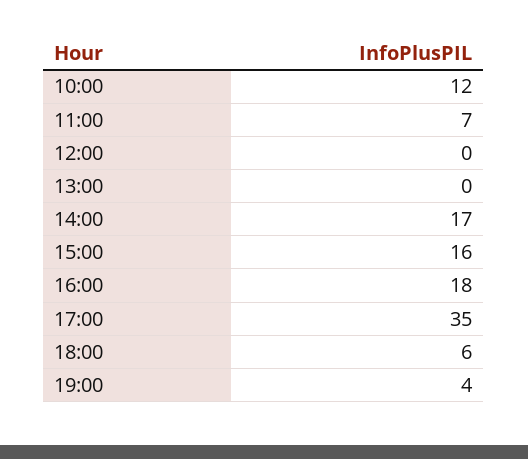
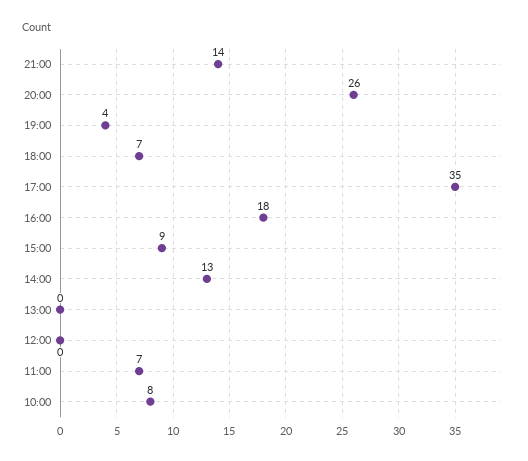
10:00: 12 -> 8
14:00: 17 -> 13
15:00: 16 -> 9
18:00: 6 -> 7
21:00: none -> 14
20:00: none -> 26

